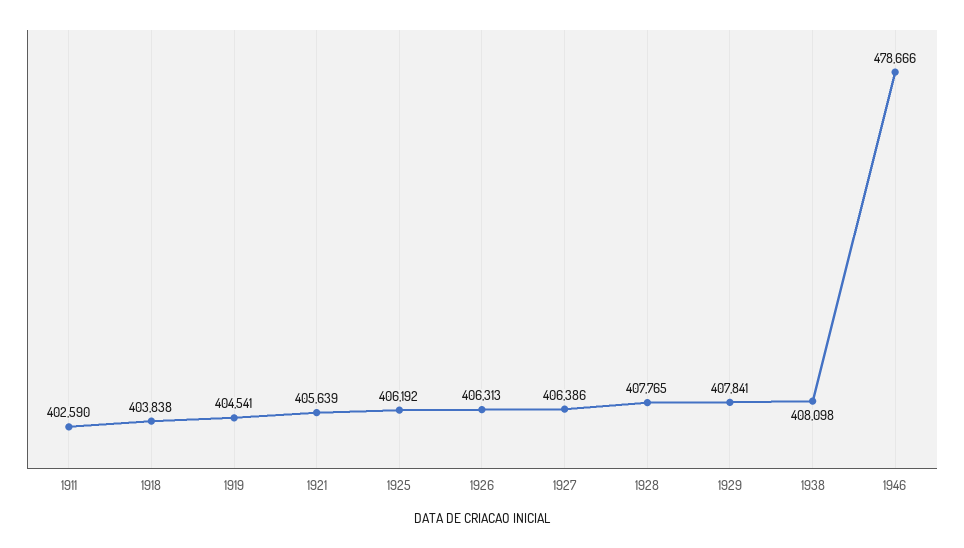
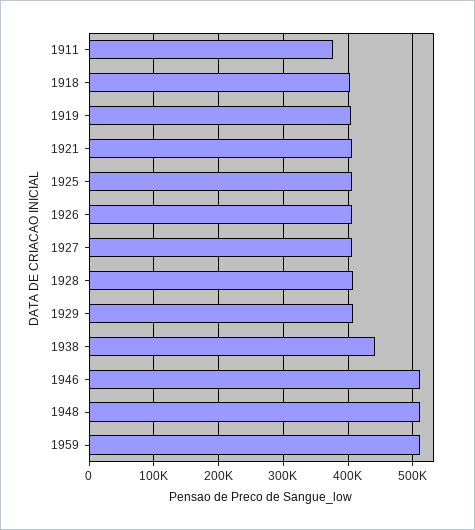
1911: 402590 -> 380000
1938: 408098 -> 440000
1946: 478666 -> 510000
1948: none -> 510000
1959: none -> 510000

